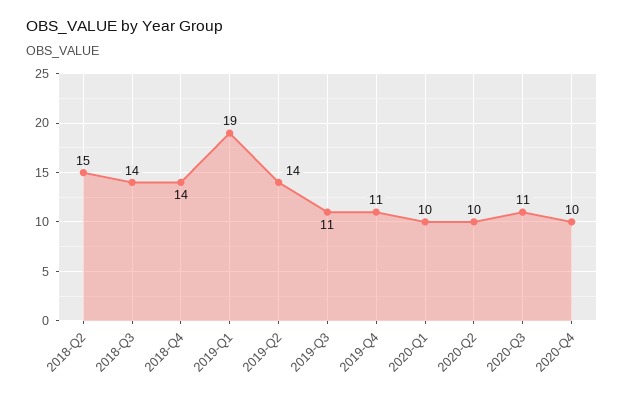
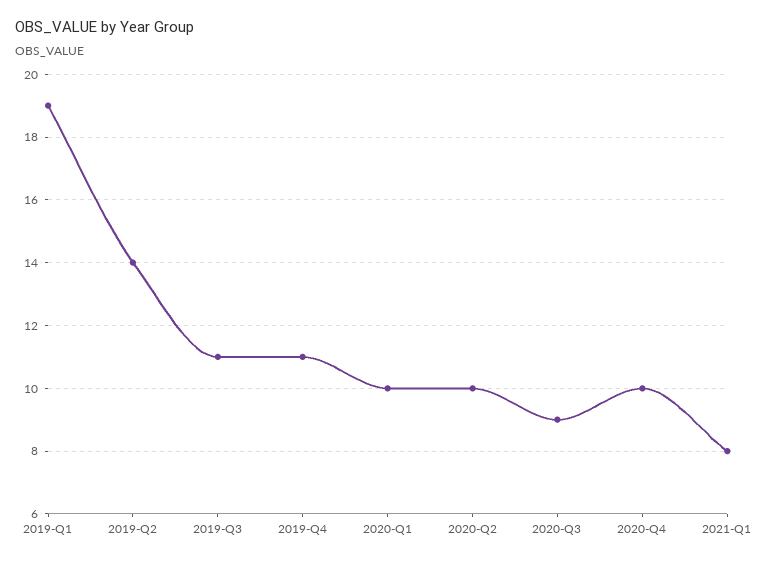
2018-Q2: 15 -> none
2018-Q3: 14 -> none
2018-Q4: 14 -> none
2020-Q3: 11 -> 9
2021-Q1: none -> 8

